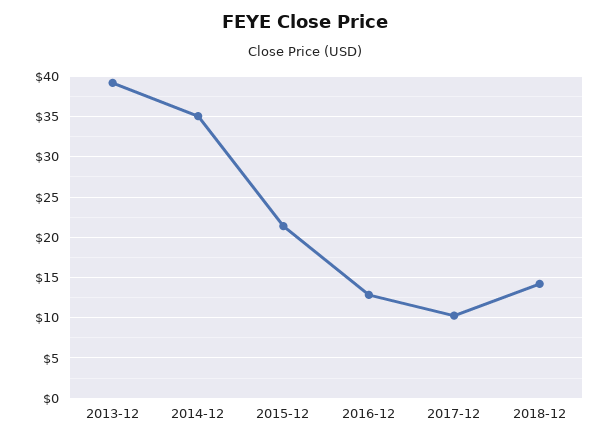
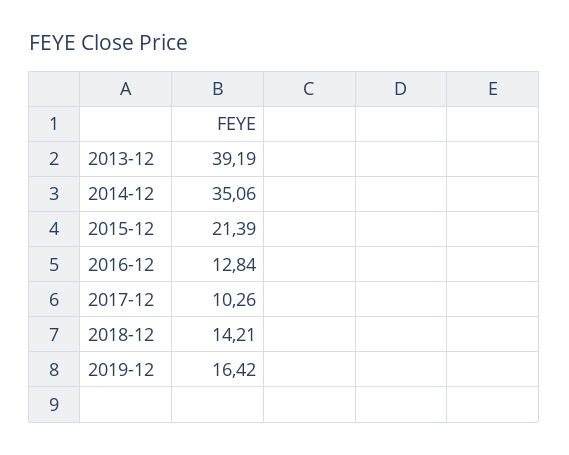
2019-12: none -> 16.42

